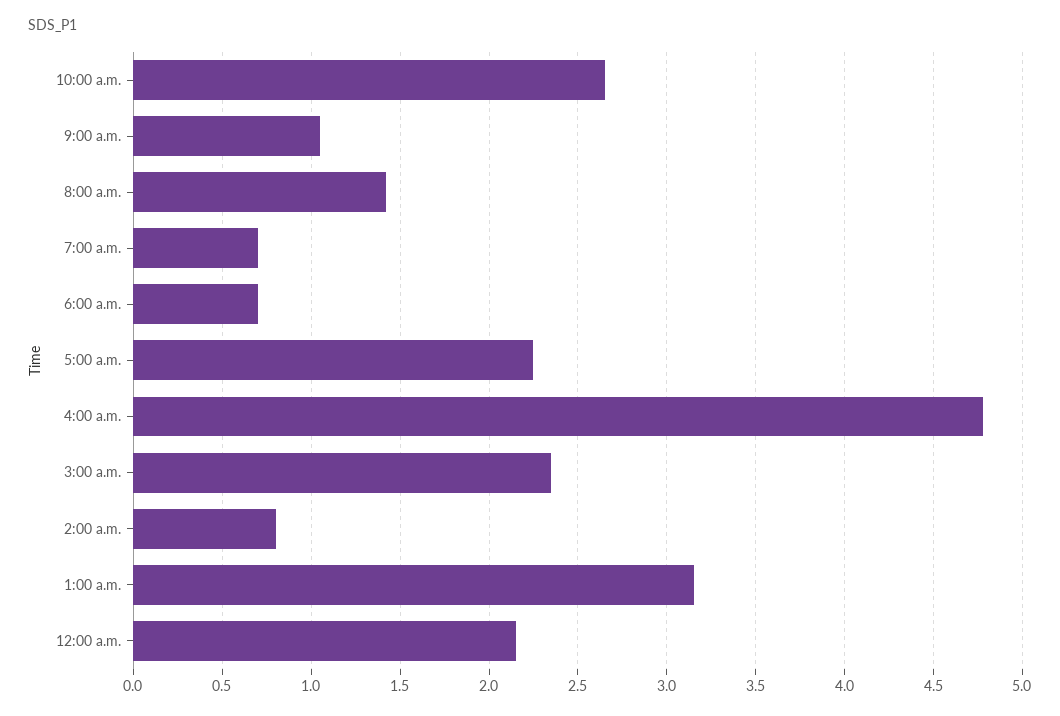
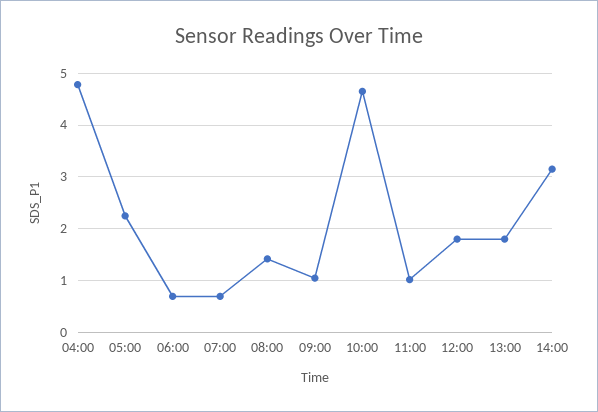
10:00 a.m.: 2.65 -> 4.6
3:00 a.m.: 2.35 -> none
2:00 a.m.: 0.8 -> none
1:00 a.m.: 3.15 -> none
12:00 a.m.: 2.15 -> none
11:00: none -> 1
12:00: none -> 1.8
13:00: none -> 1.8
14:00: none -> 3.2

